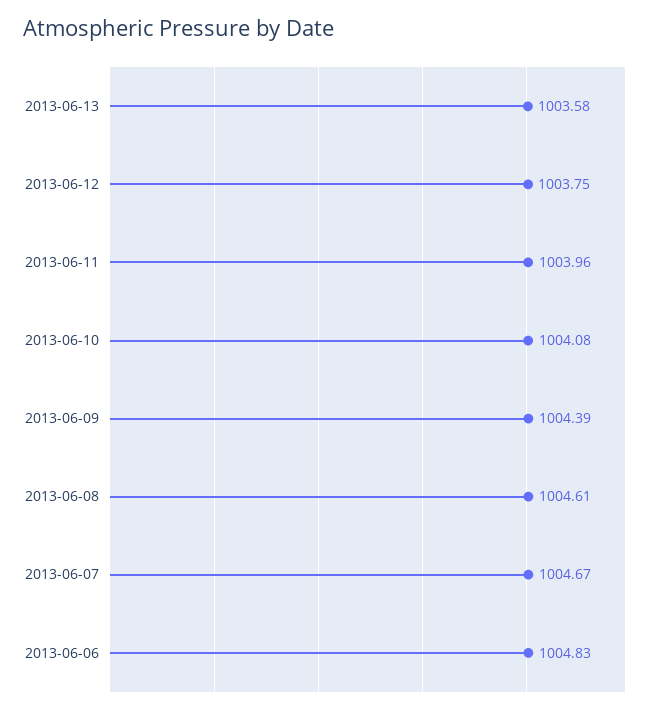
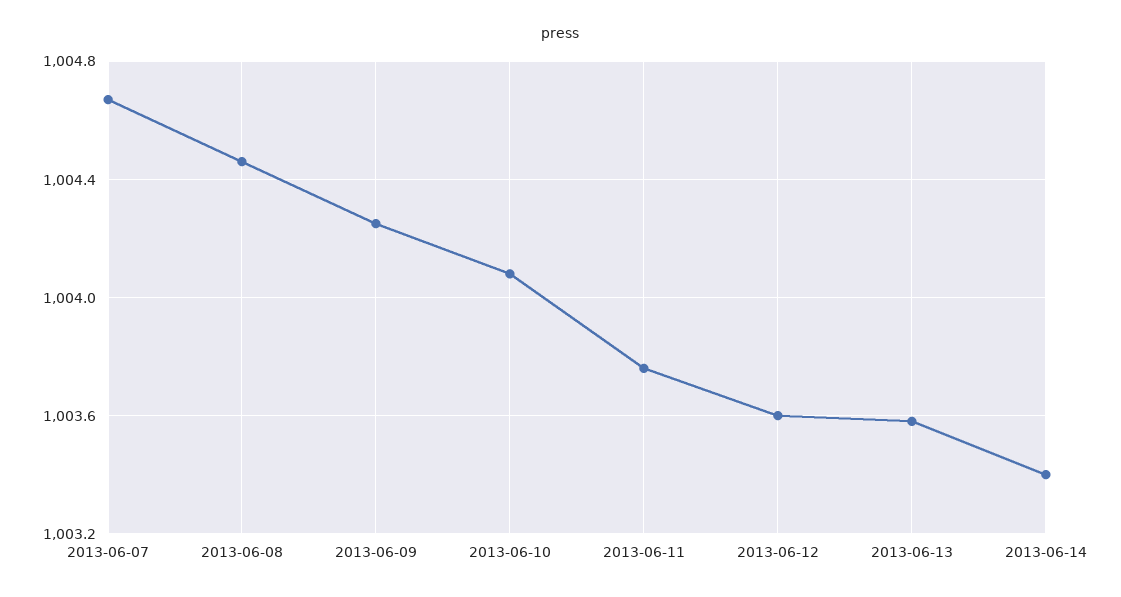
2013-06-12: 1003.75 -> 1003.6
2013-06-11: 1003.96 -> 1003.75
2013-06-09: 1004.39 -> 1004.25
2013-06-08: 1004.61 -> 1004.45
2013-06-06: 1004.83 -> none
2013-06-14: none -> 1003.4

